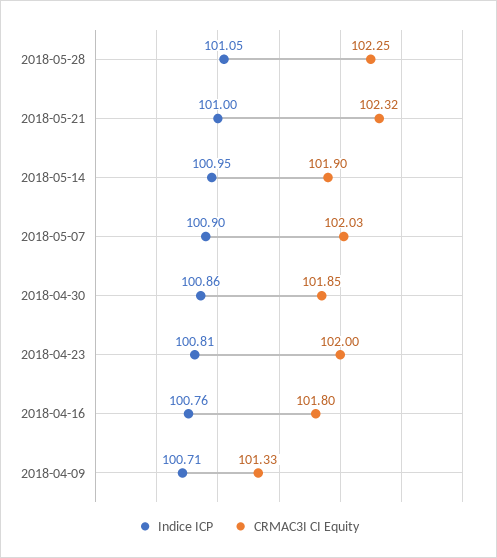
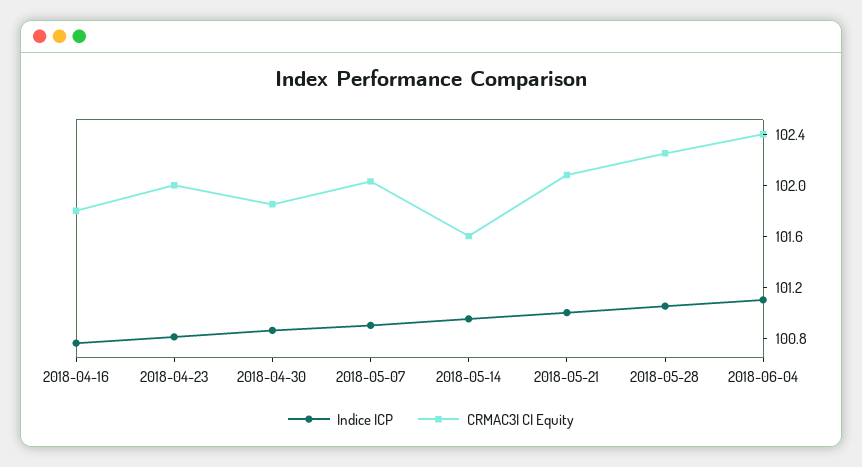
CRMAC3I CI Equity, 2018-05-21: 102.32 -> 102.1
CRMAC3I CI Equity, 2018-05-14: 101.9 -> 101.6
Indice ICP, 2018-04-09: 100.71 -> none
CRMAC3I CI Equity, 2018-04-09: 101.33 -> none
Indice ICP, 2018-06-04: none -> 101.1
CRMAC3I CI Equity, 2018-06-04: none -> 102.4

